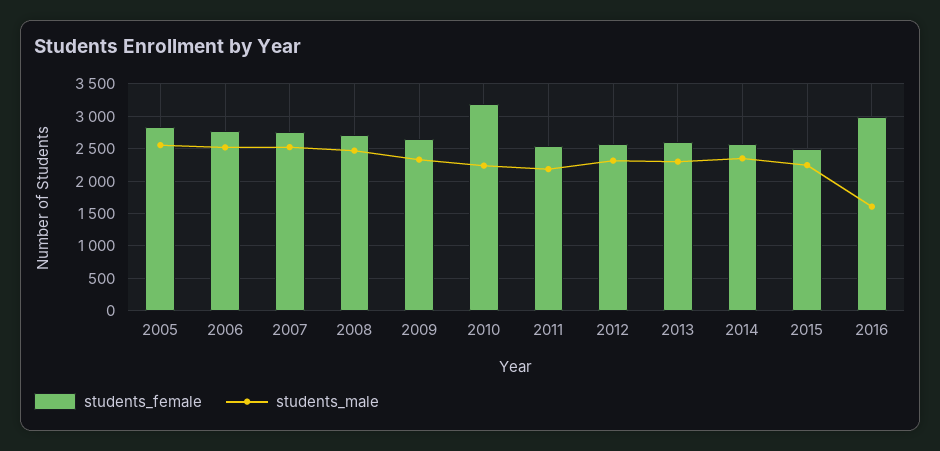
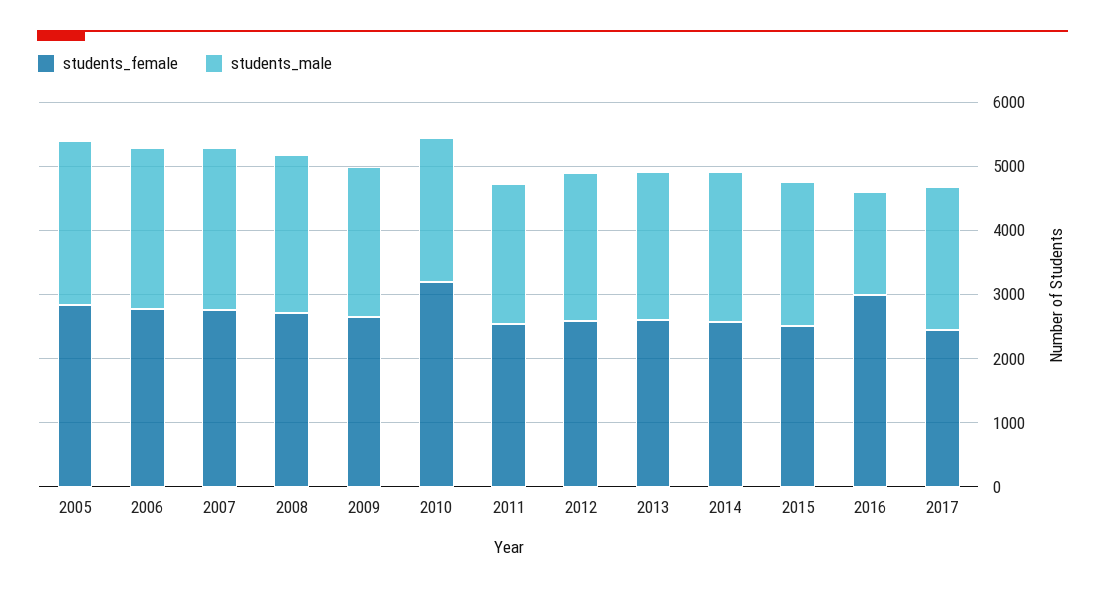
students_female, 2017: none -> 2400
students_male, 2017: none -> 2200

